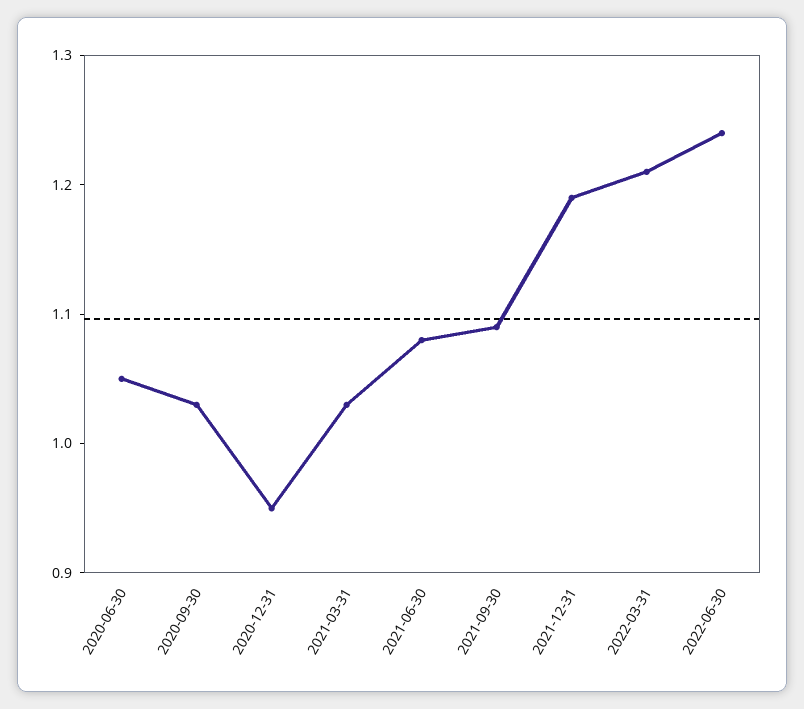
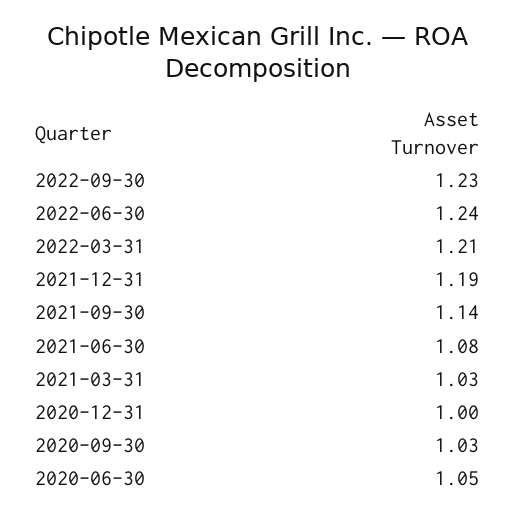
2020-12-31: 0.95 -> 1
2021-09-30: 1.09 -> 1.14
2022-09-30: none -> 1.23

